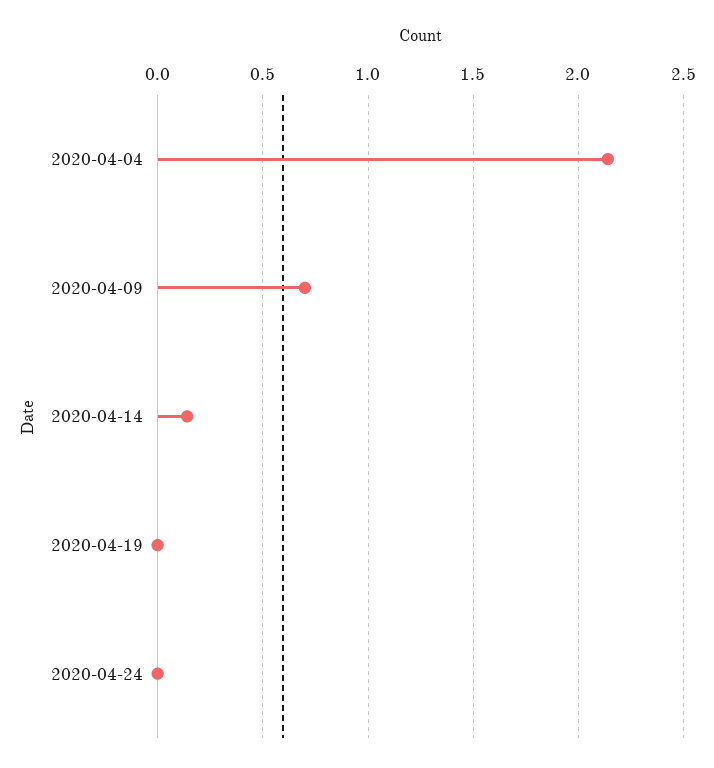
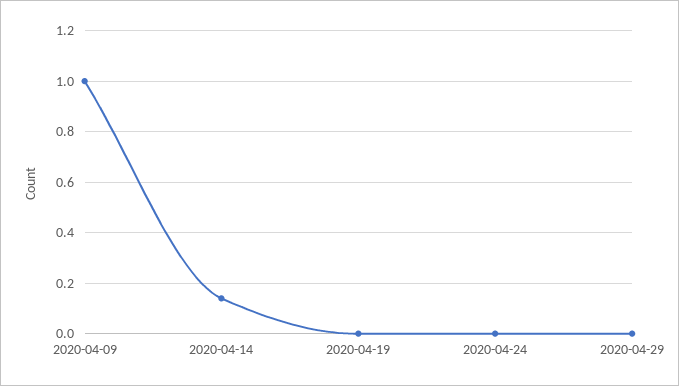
2020-04-04: 2.15 -> none
2020-04-09: 0.7 -> 1
2020-04-29: none -> 0

